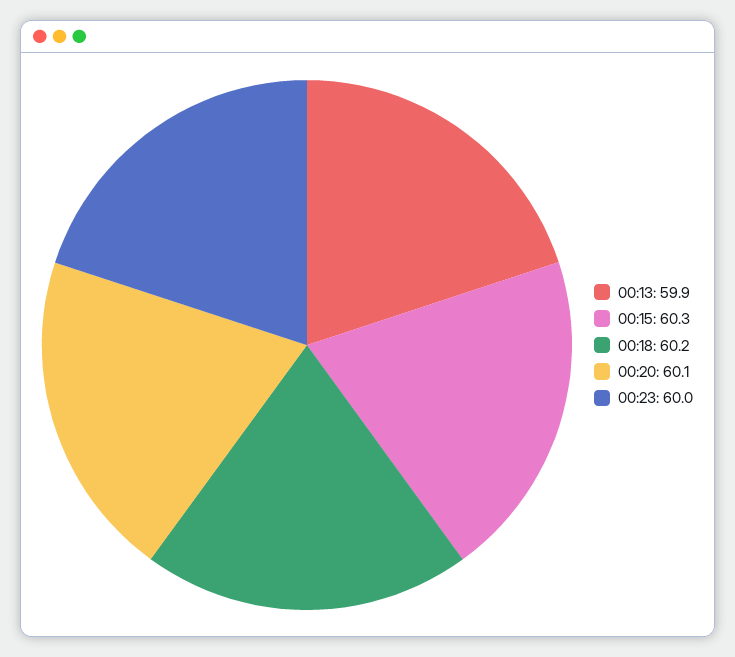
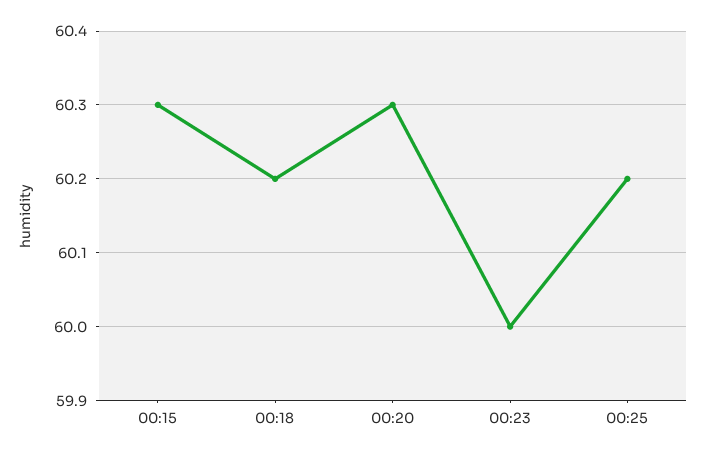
00:13: 59.9 -> none
00:20: 60.1 -> 60.3
00:25: none -> 60.2

